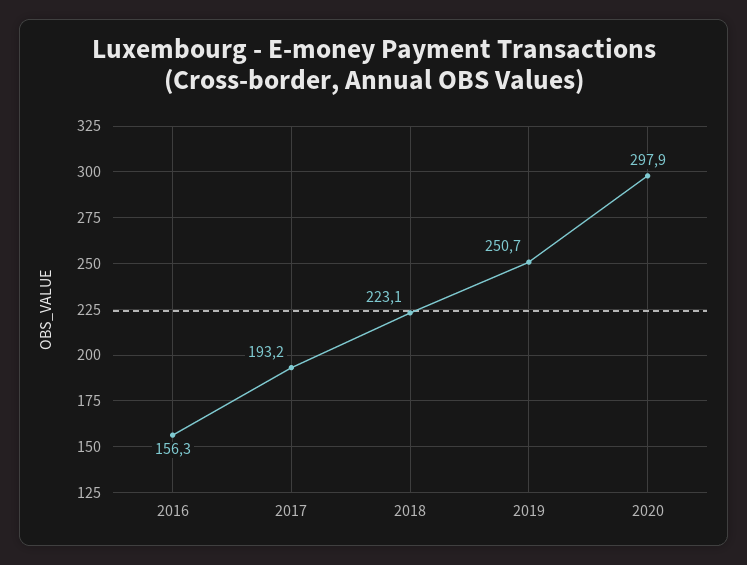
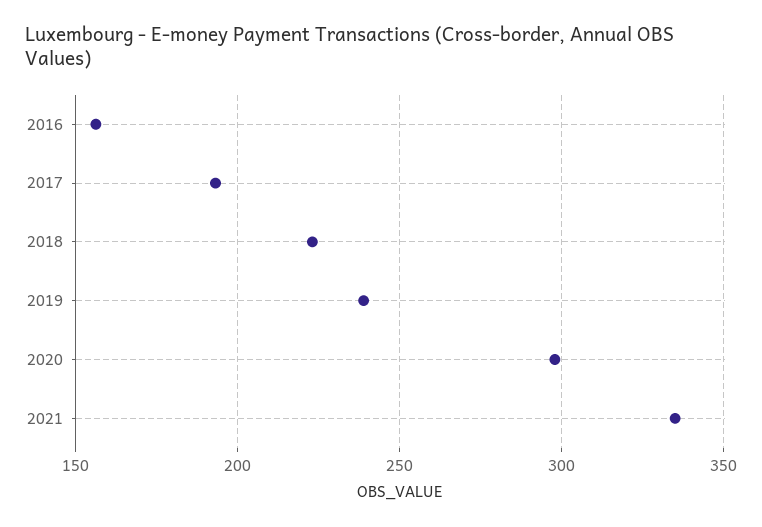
2019: 250.7 -> 240
2021: none -> 335

